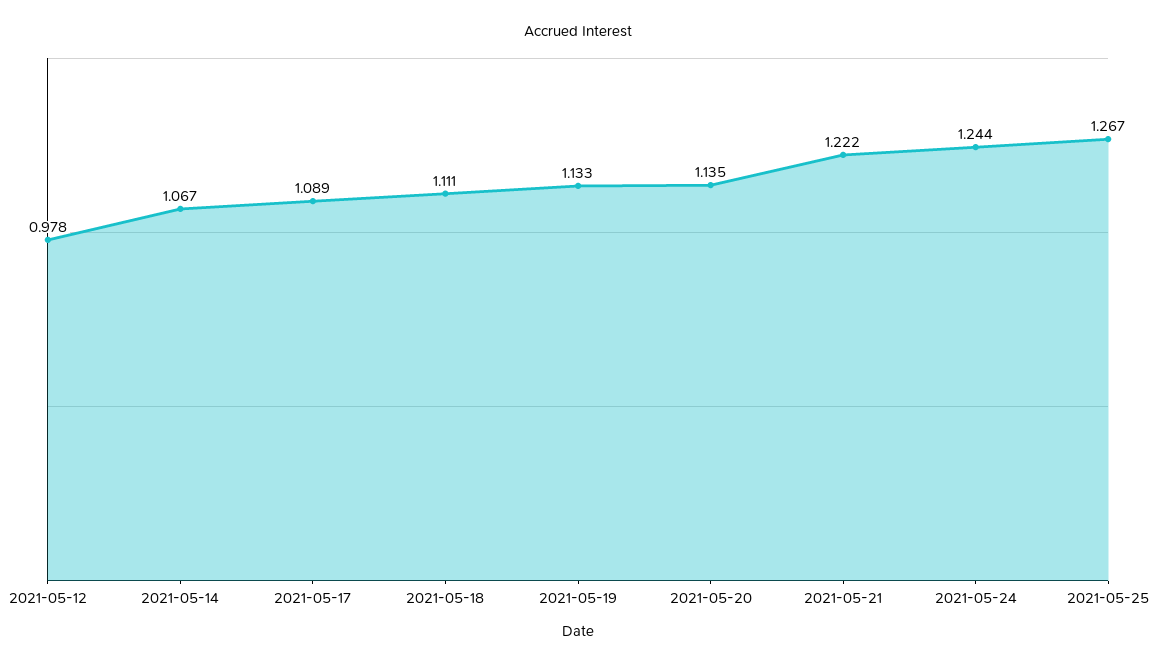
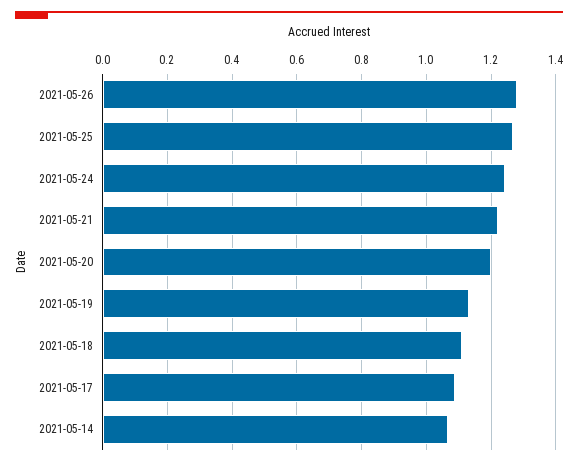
2021-05-12: 0.978 -> none
2021-05-20: 1.135 -> 1.2
2021-05-26: none -> 1.28

